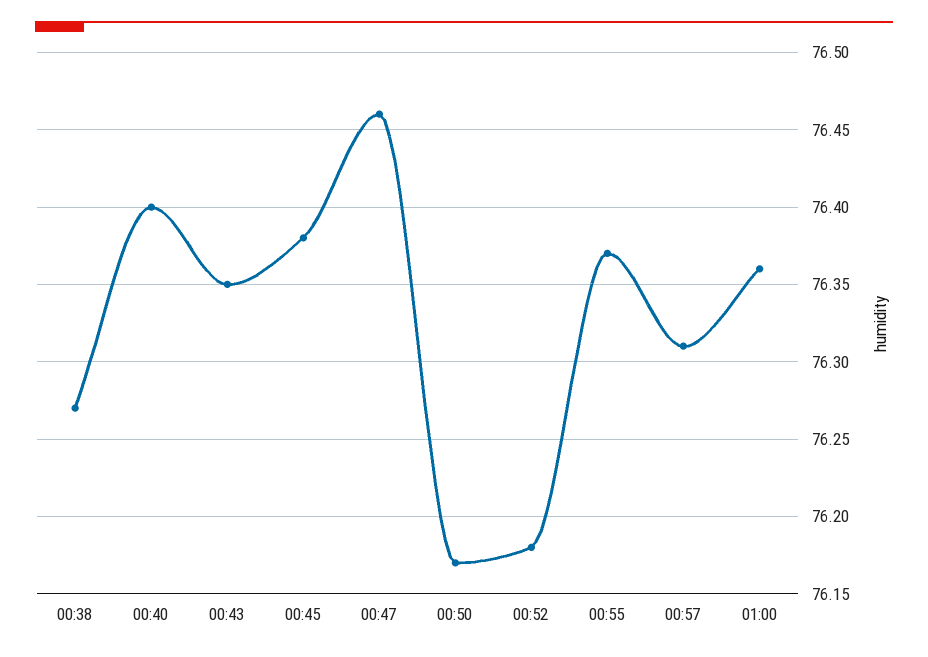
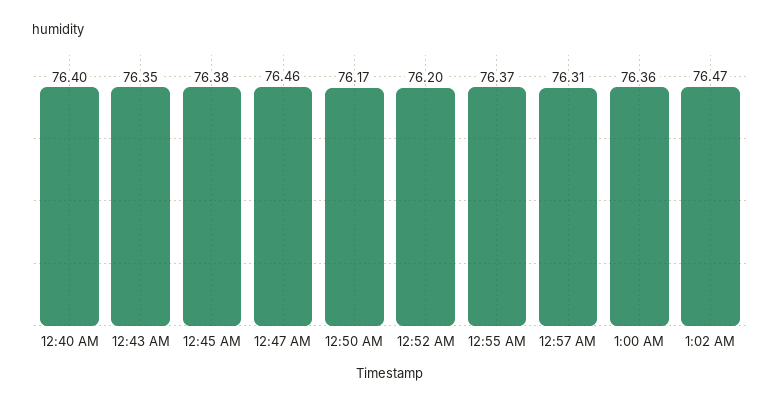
00:38: 76.27 -> none
00:52: 76.18 -> 76.2
1:02 AM: none -> 76.47

